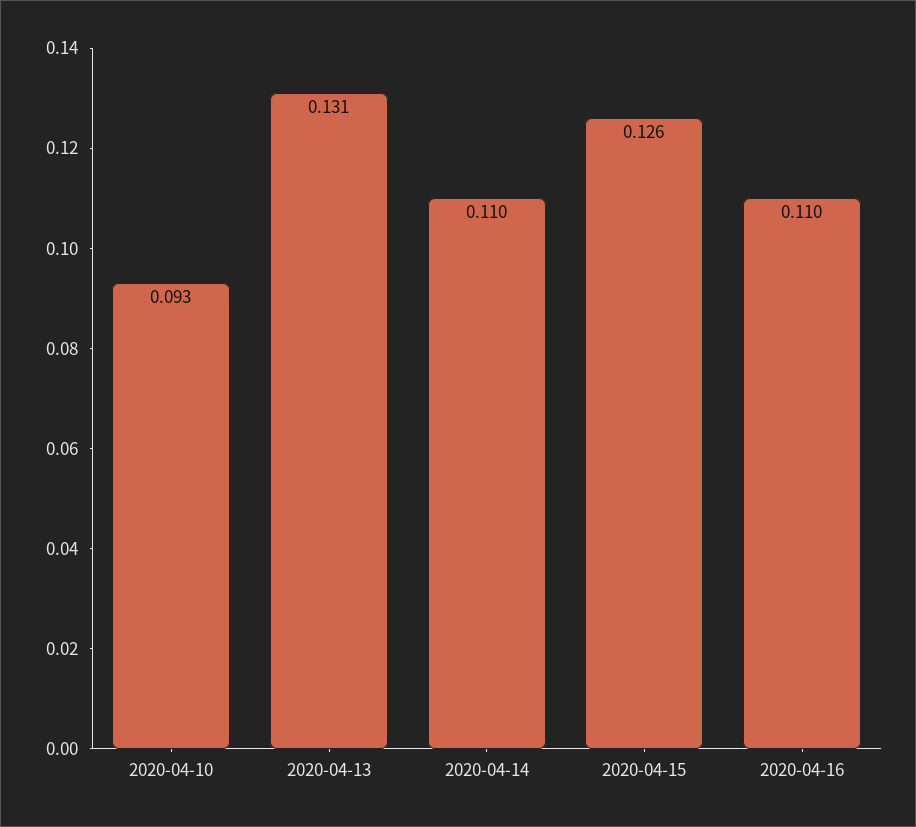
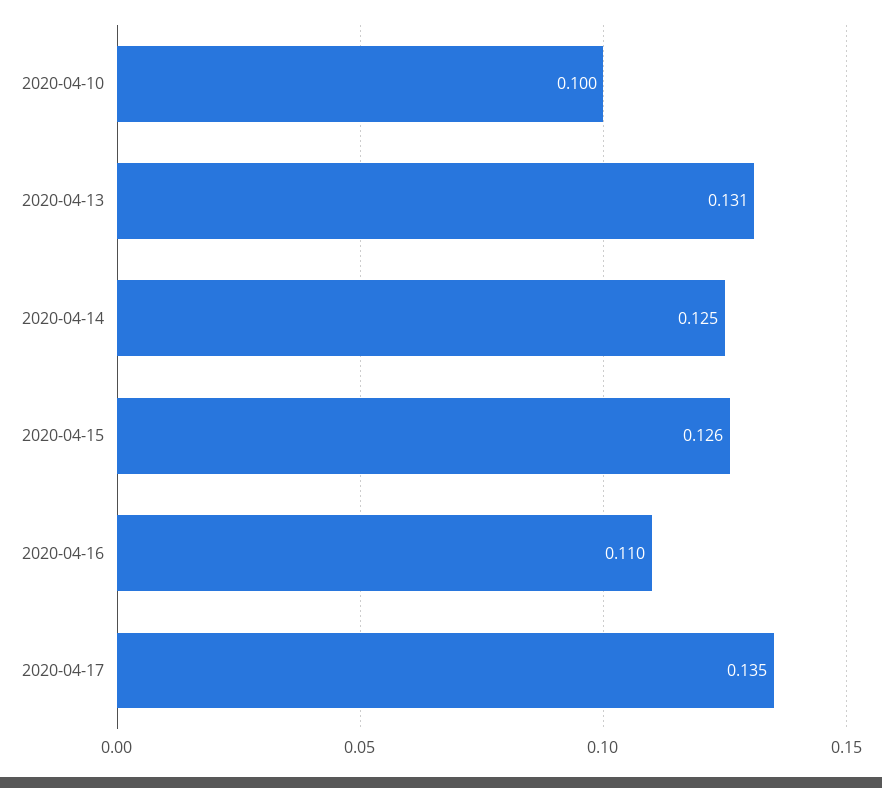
2020-04-10: 0.093 -> 0.1
2020-04-14: 0.11 -> 0.125
2020-04-17: none -> 0.135

